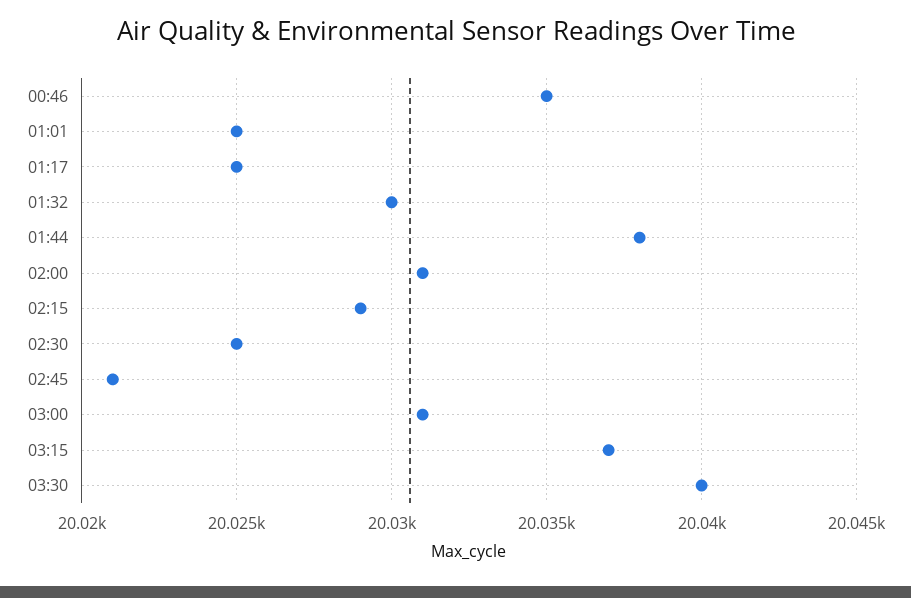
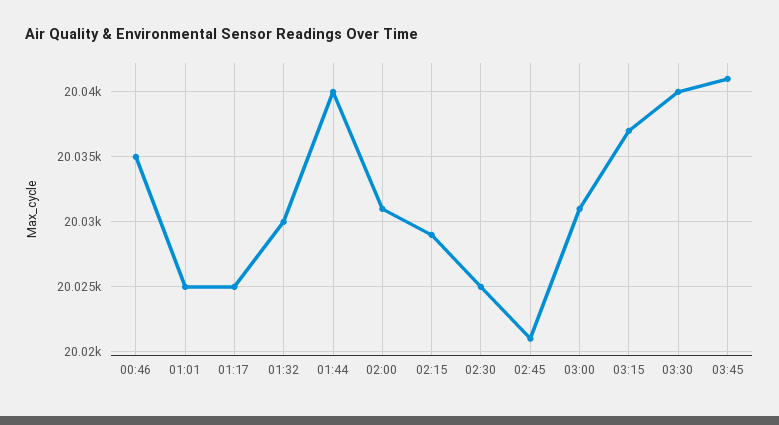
01:44: 20038 -> 20040
03:45: none -> 20041

